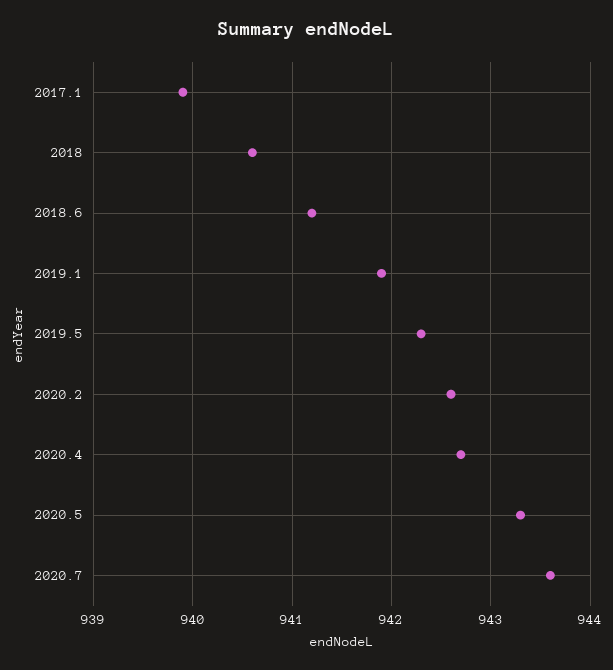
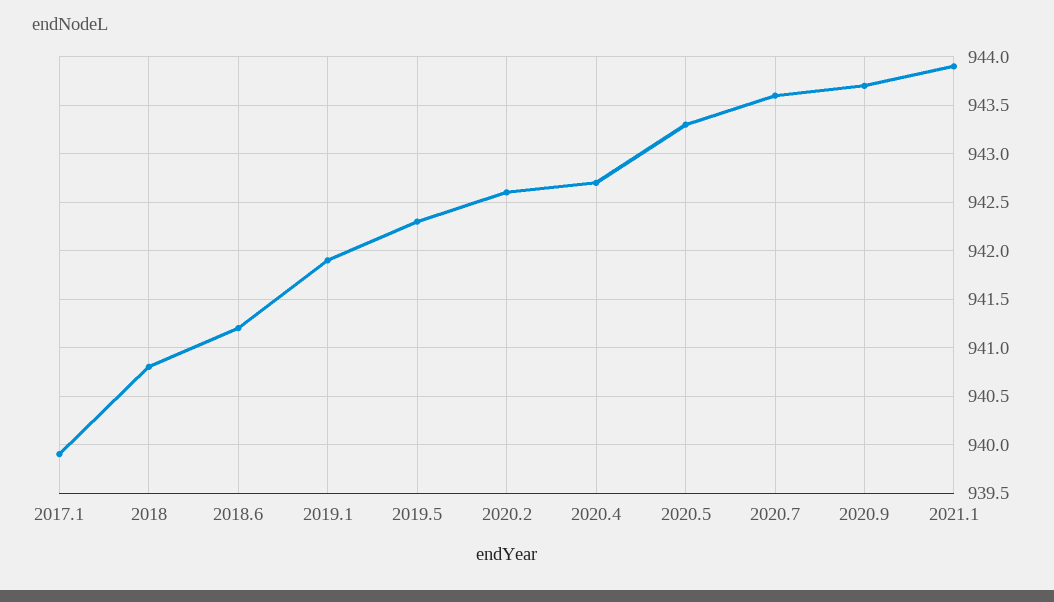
2018: 940.6 -> 940.8
2020.9: none -> 943.7
2021.1: none -> 943.9

